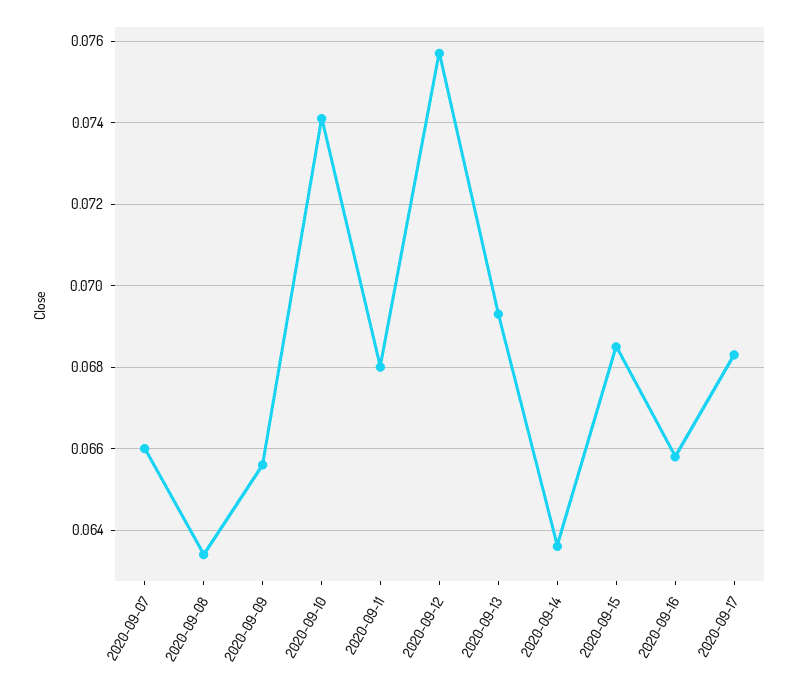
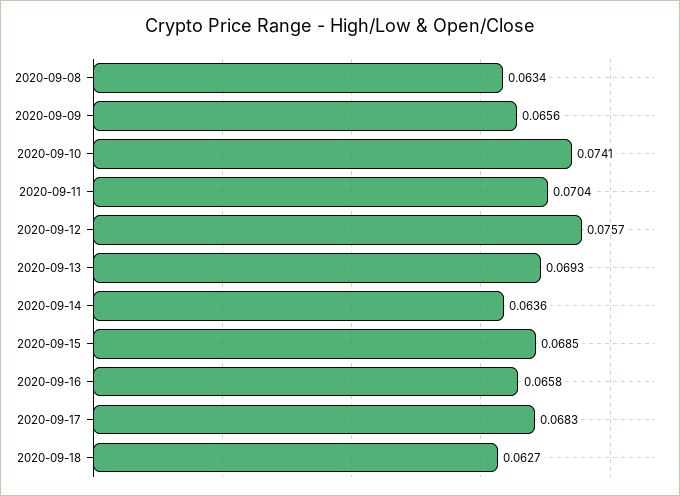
2020-09-07: 0.066 -> none
2020-09-11: 0.068 -> 0.0704
2020-09-18: none -> 0.0627

